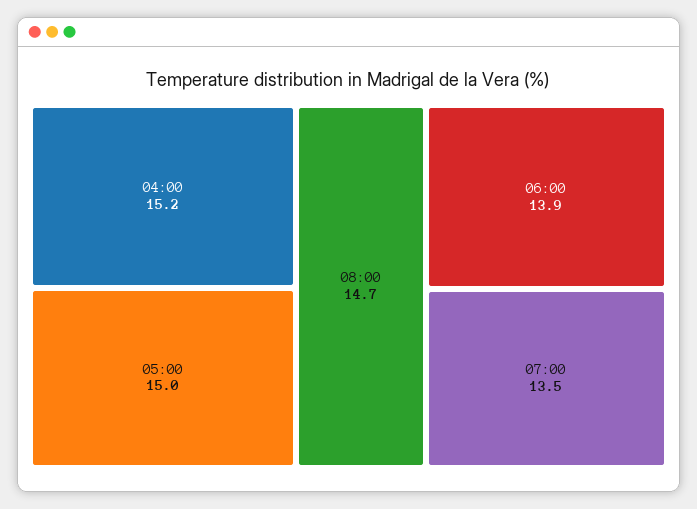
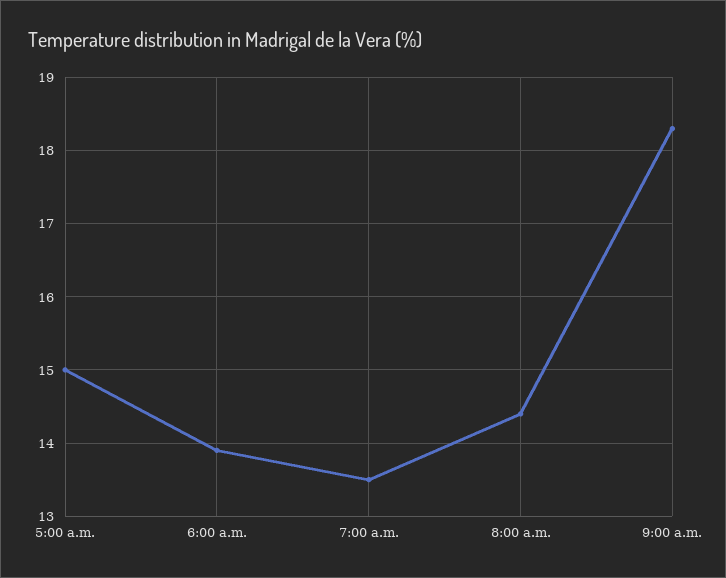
04:00: 15.2 -> none
08:00: 14.7 -> 14.4
9:00 a.m.: none -> 18.3

